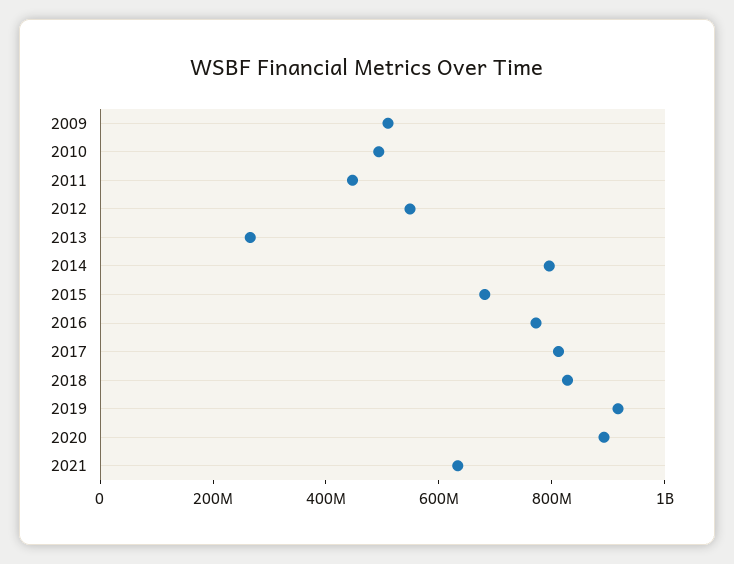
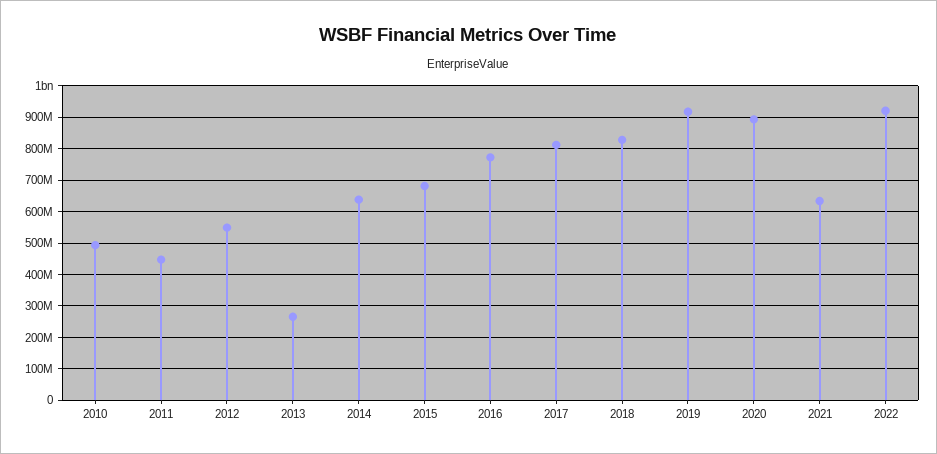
2009: 500000000 -> none
2014: 800000000 -> 640000000
2022: none -> 920000000

